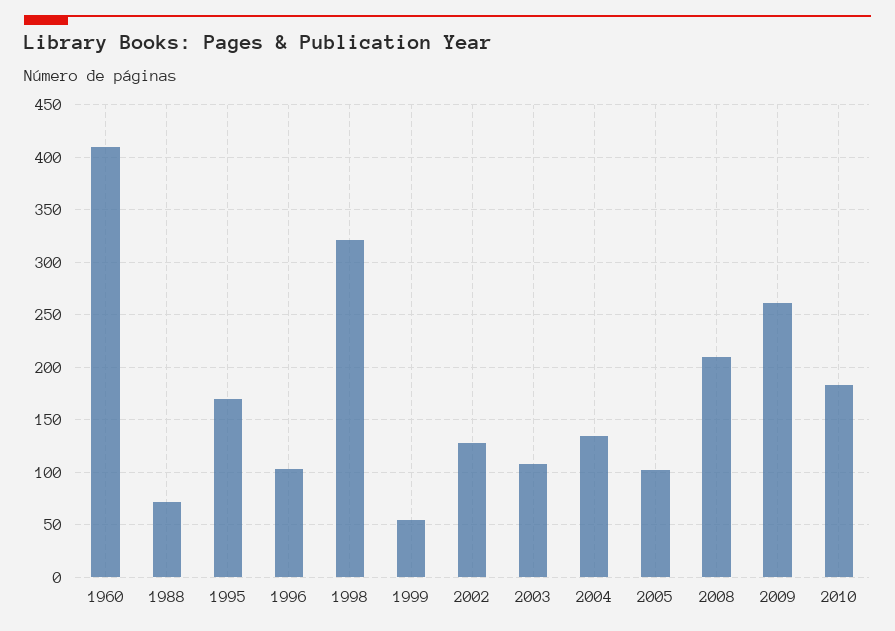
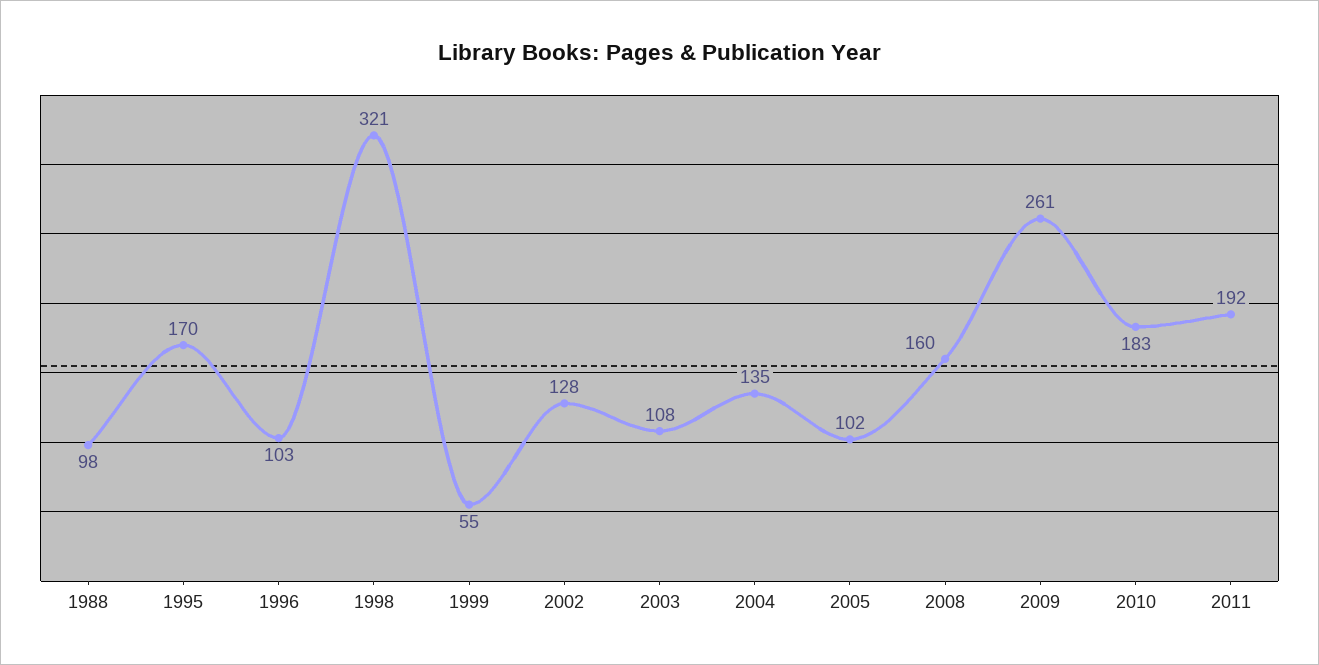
1960: 410 -> none
1988: 70 -> 98
2008: 210 -> 160
2011: none -> 192

